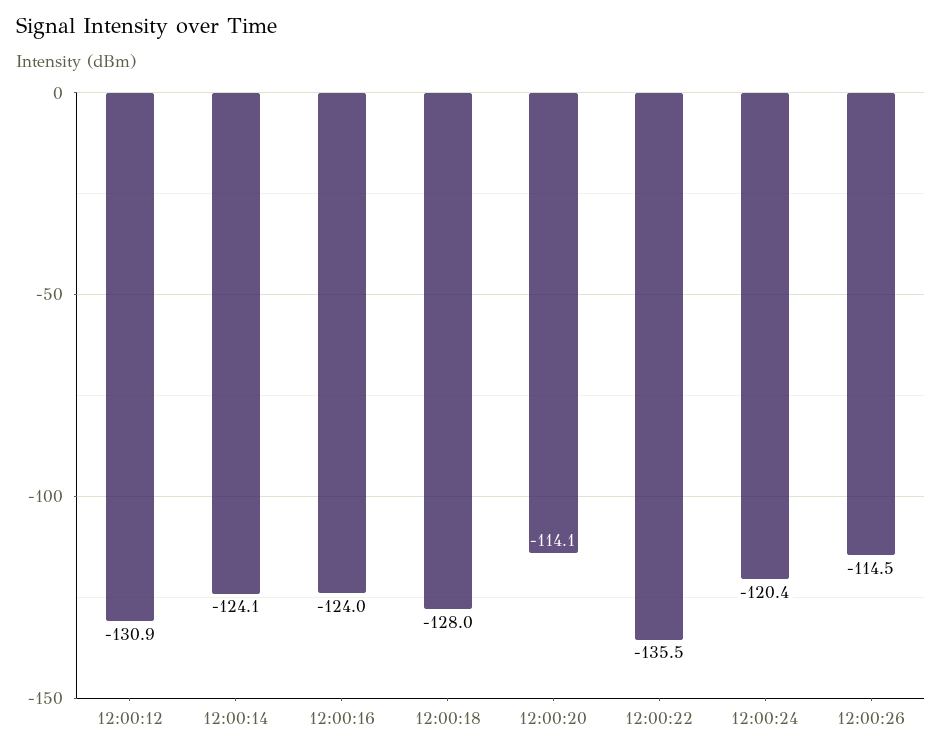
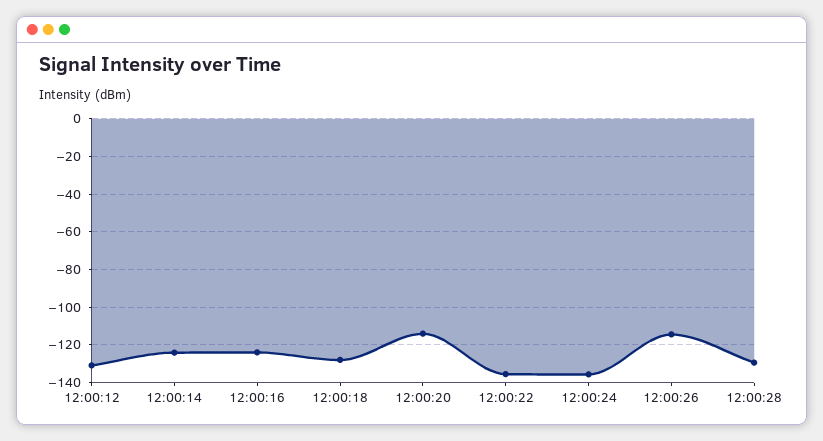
12:00:24: -120.4 -> -135
12:00:28: none -> -130

